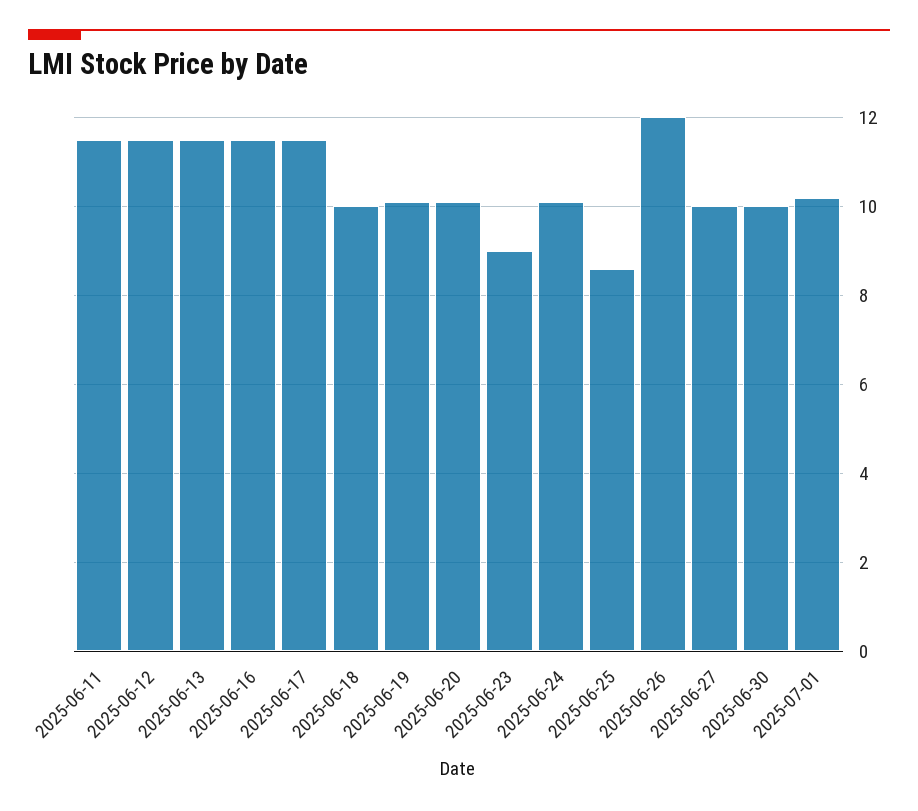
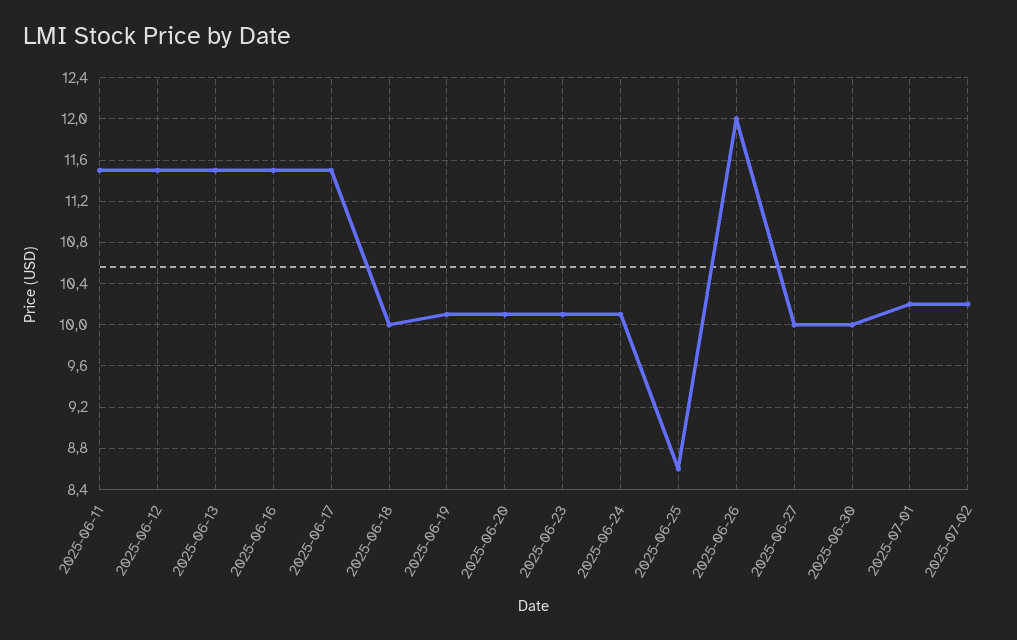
2025-06-23: 9 -> 10.1
2025-07-02: none -> 10.2

